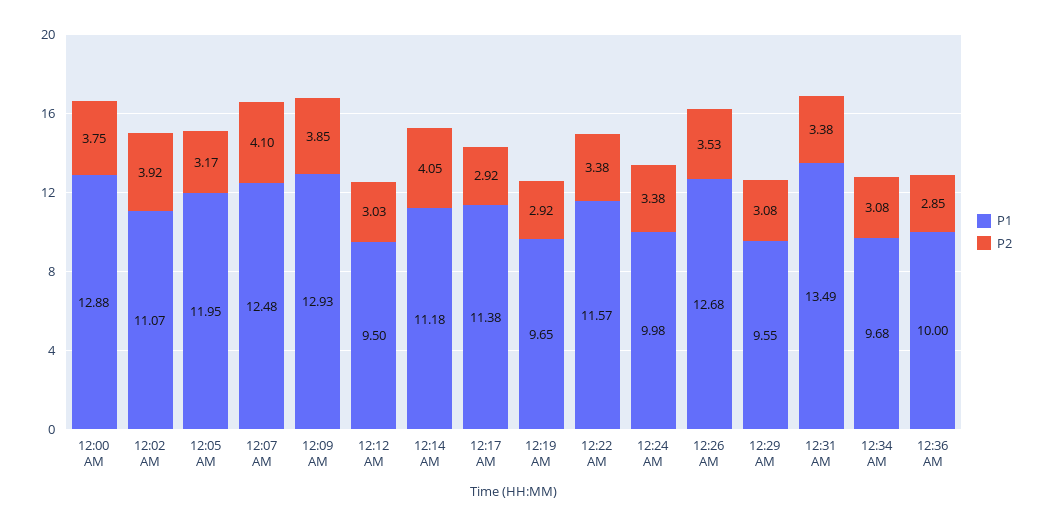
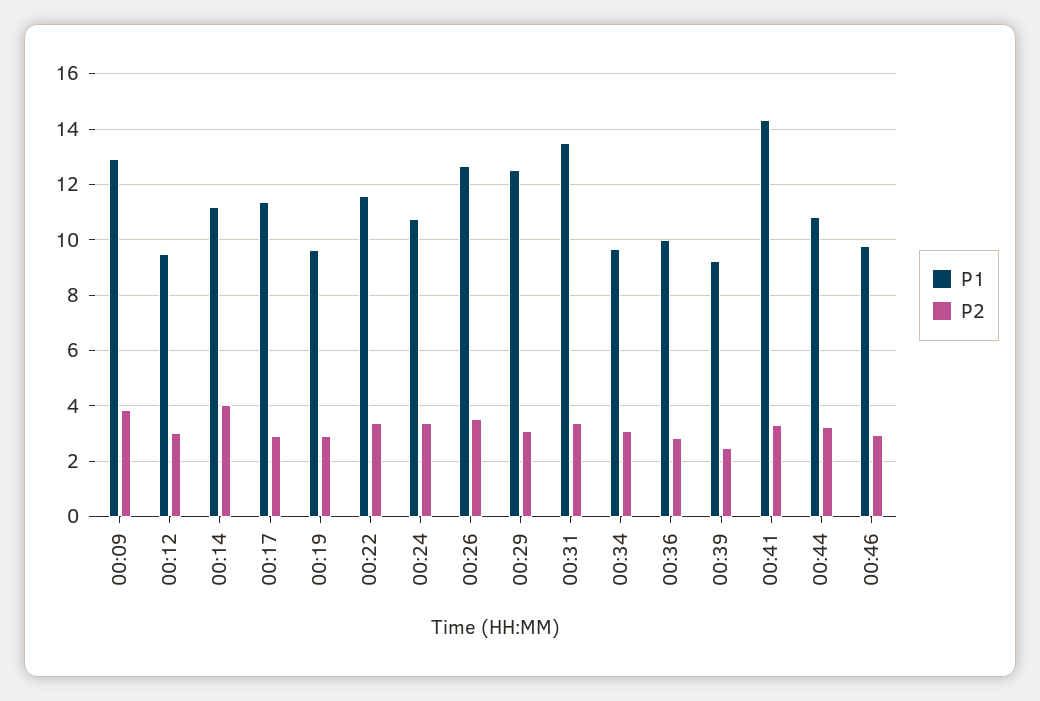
P1, 12:00 AM: 12.88 -> none
P2, 12:00 AM: 3.75 -> none
P1, 12:02 AM: 11.07 -> none
P2, 12:02 AM: 3.92 -> none
P1, 12:05 AM: 11.95 -> none
P2, 12:05 AM: 3.17 -> none
P1, 12:07 AM: 12.48 -> none
P2, 12:07 AM: 4.1 -> none
P1, 12:24 AM: 9.98 -> 10.75
P1, 12:29 AM: 9.55 -> 12.5
P1, 00:39: none -> 9.25
P2, 00:39: none -> 2.5
P1, 00:41: none -> 14.25
P2, 00:41: none -> 3.25
P1, 00:44: none -> 10.75
P2, 00:44: none -> 3.25
P1, 00:46: none -> 9.75
P2, 00:46: none -> 3

